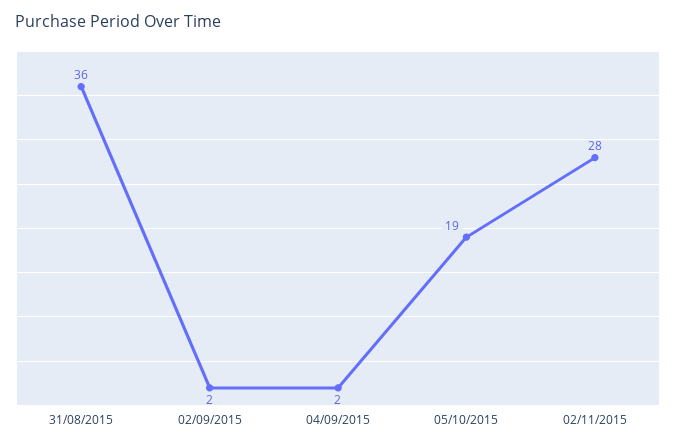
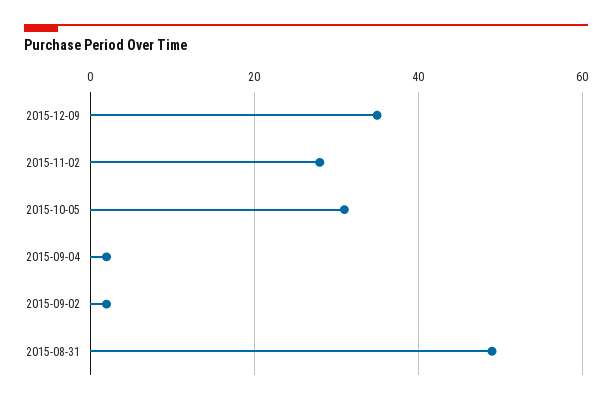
31/08/2015: 36 -> 50
05/10/2015: 19 -> 30
2015-12-09: none -> 35

